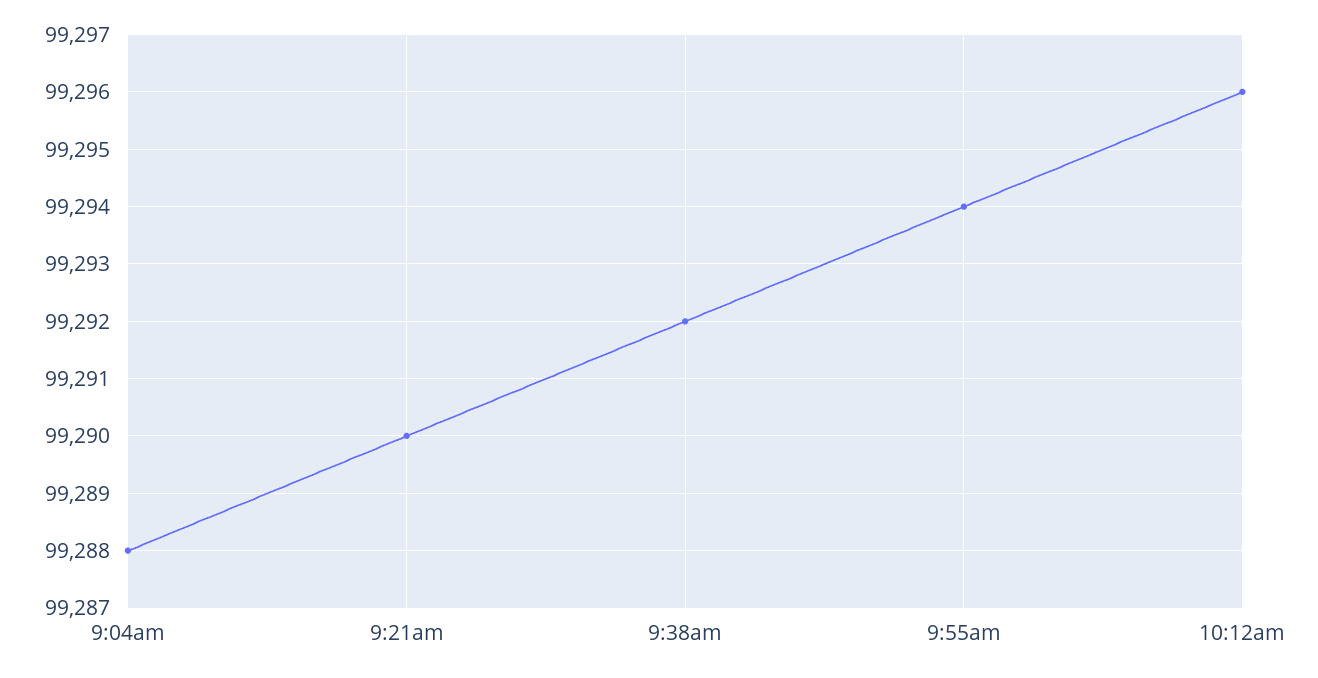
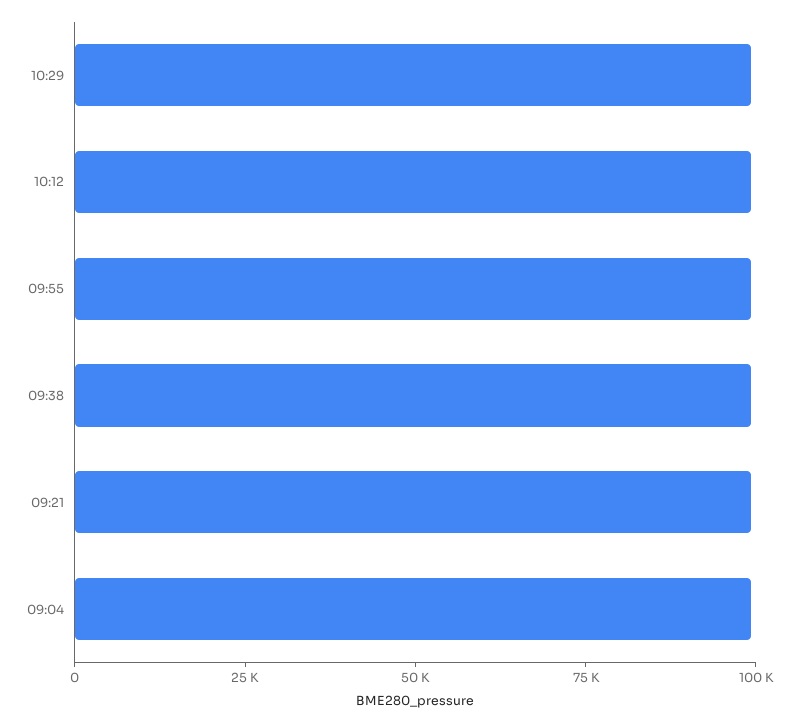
10:29: none -> 100000

